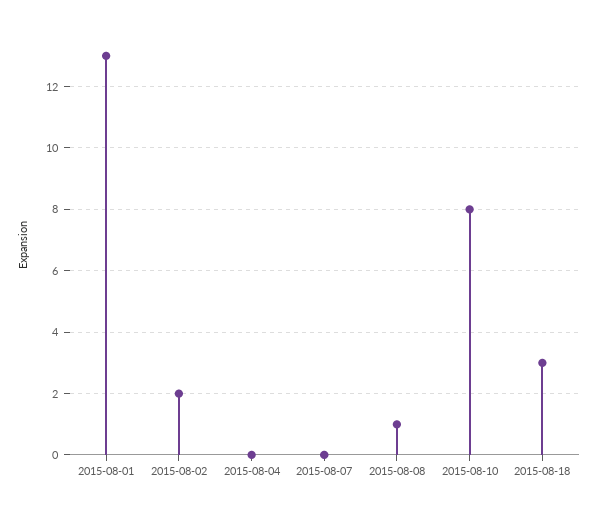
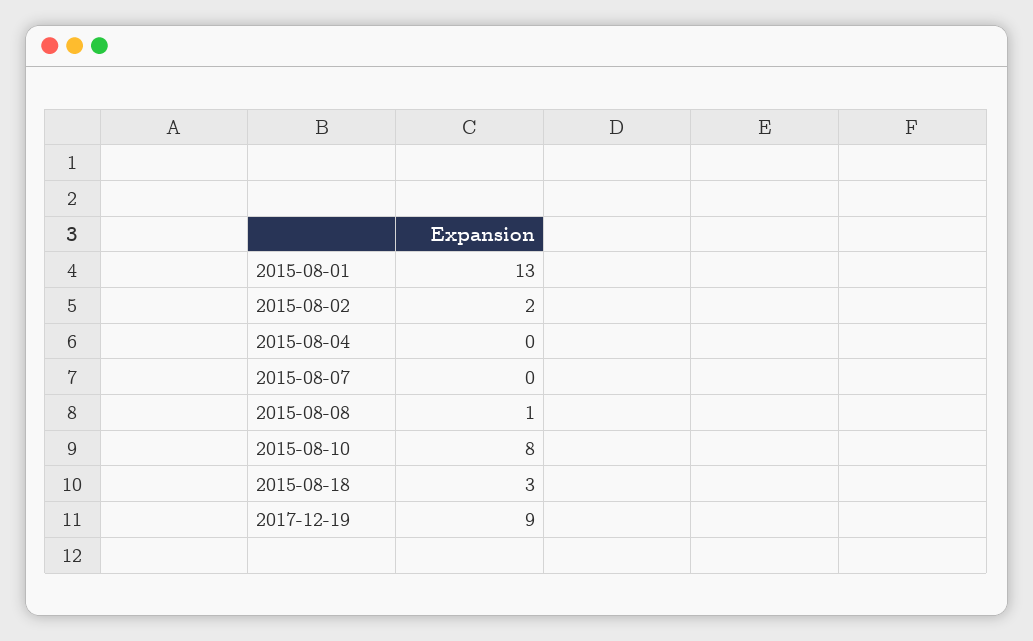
2017-12-19: none -> 9

